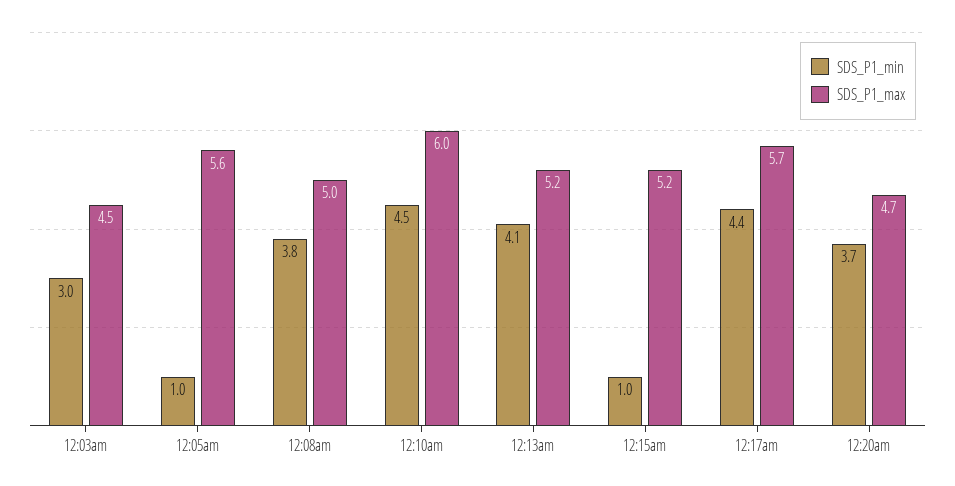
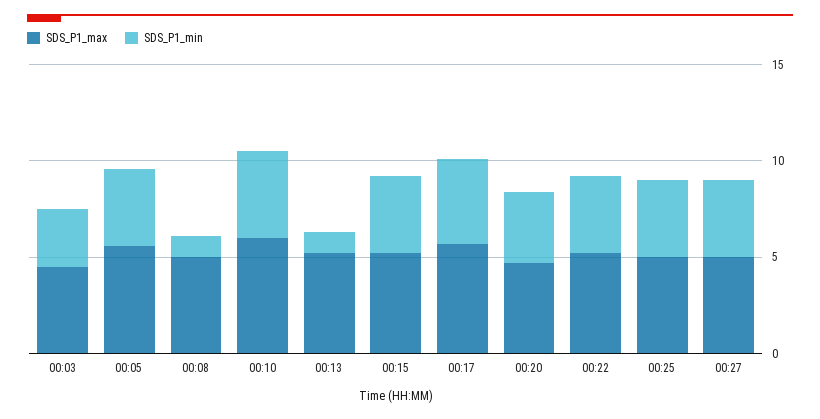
SDS_P1_min, 12:05am: 1 -> 4
SDS_P1_min, 12:08am: 3.8 -> 1
SDS_P1_min, 12:13am: 4.1 -> 1
SDS_P1_min, 12:15am: 1 -> 4
SDS_P1_max, 00:22: none -> 5
SDS_P1_min, 00:22: none -> 4
SDS_P1_max, 00:25: none -> 5
SDS_P1_min, 00:25: none -> 4
SDS_P1_max, 00:27: none -> 5
SDS_P1_min, 00:27: none -> 4

